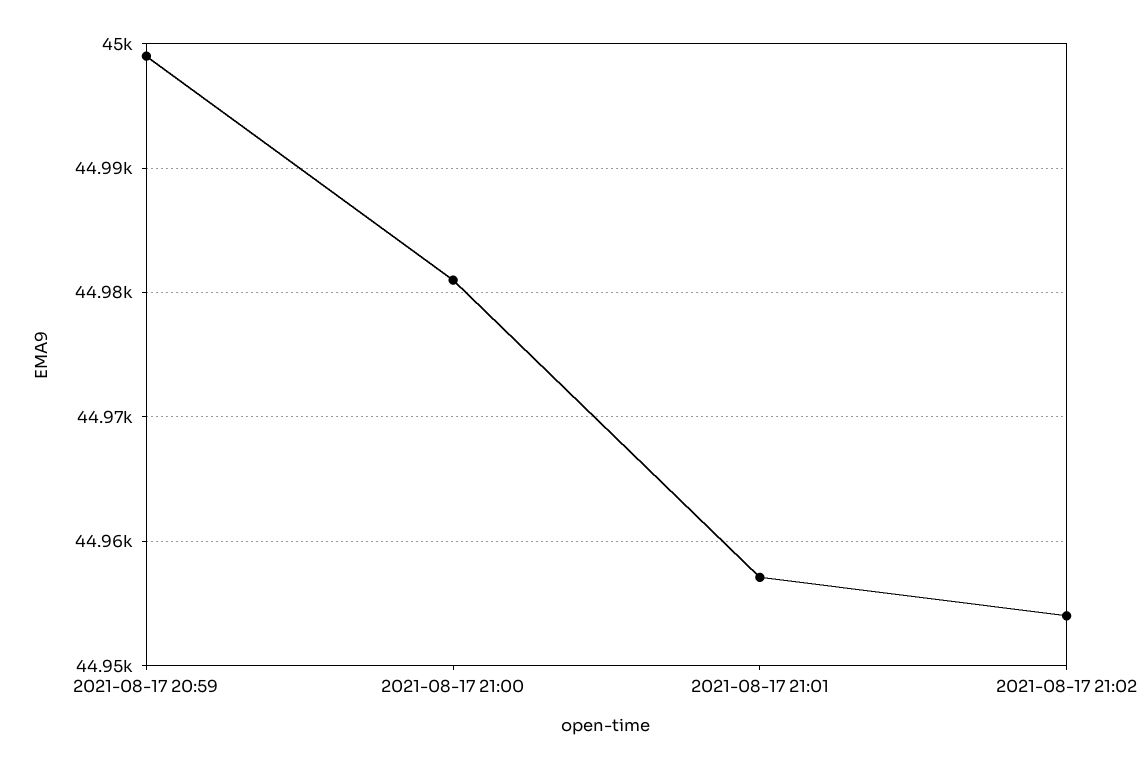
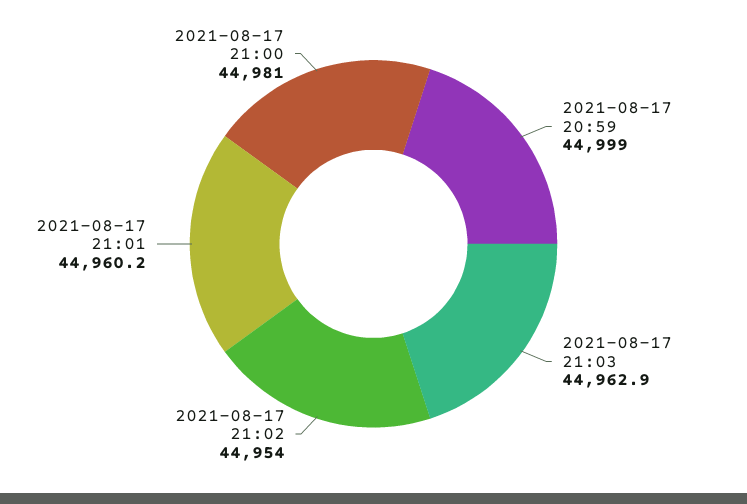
2021-08-17 21:01: 44957 -> 44960.2
2021-08-17 21:03: none -> 44962.9

